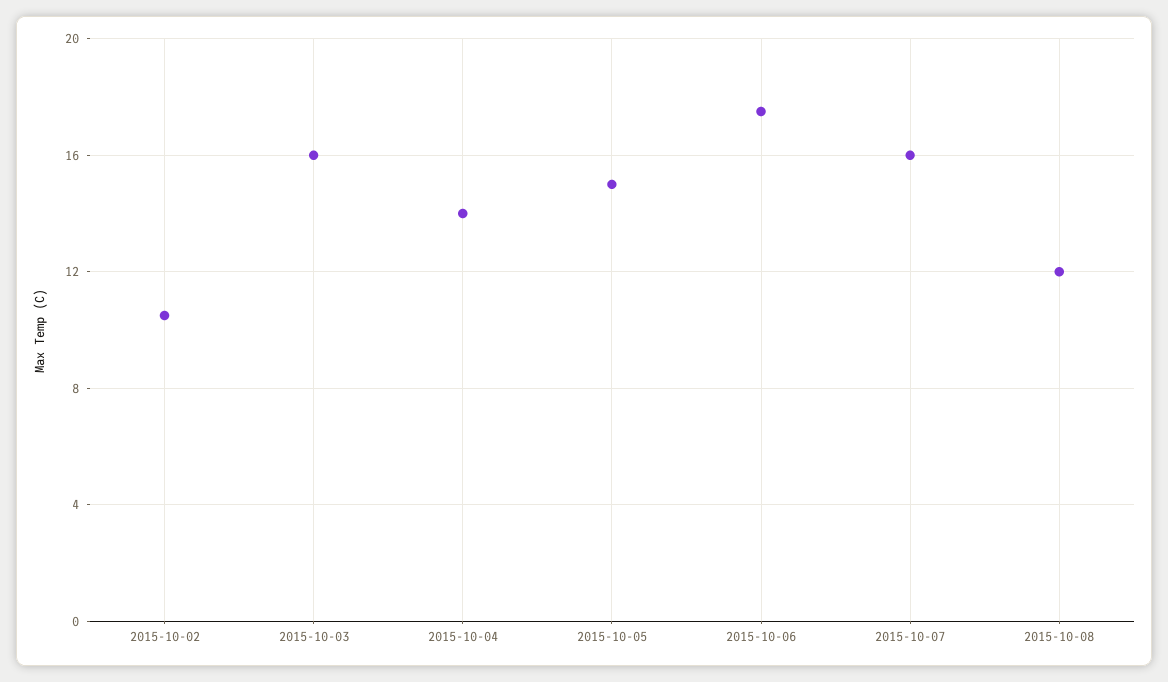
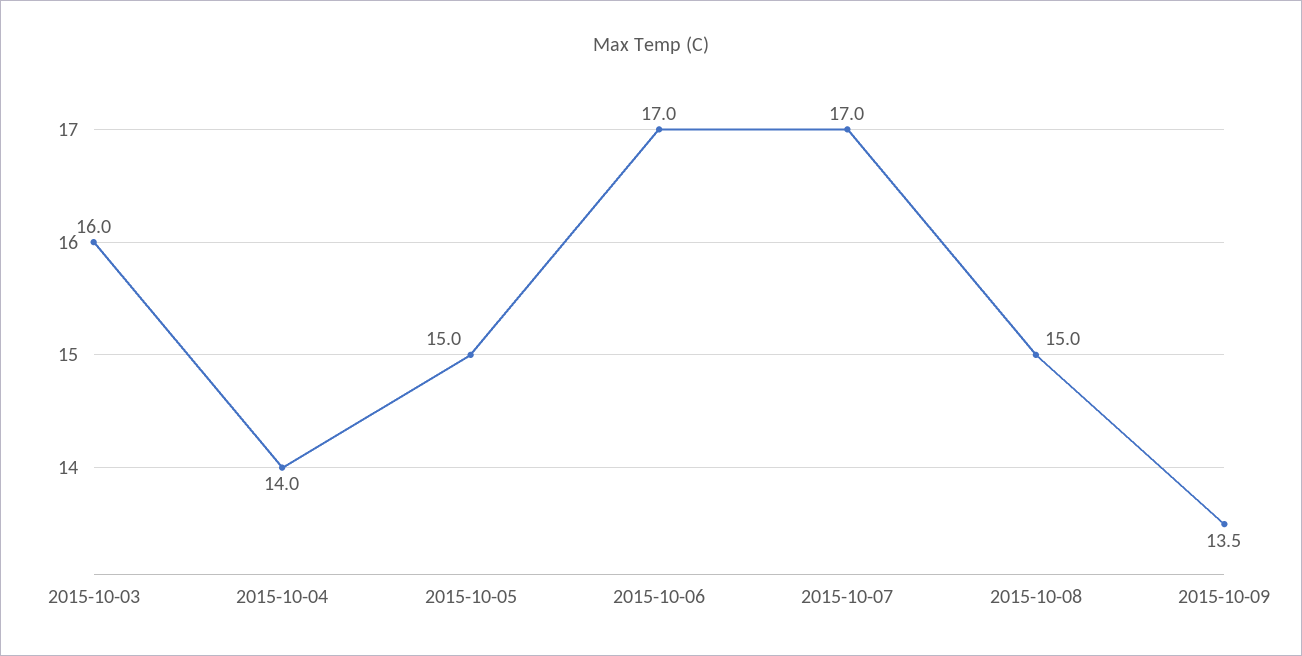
2015-10-02: 10.5 -> none
2015-10-06: 17.5 -> 17
2015-10-07: 16 -> 17
2015-10-08: 12 -> 15
2015-10-09: none -> 13.5

